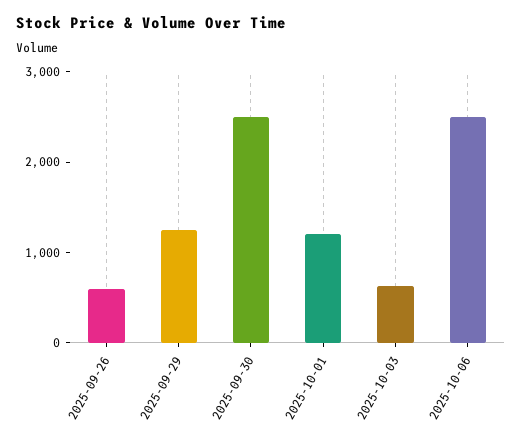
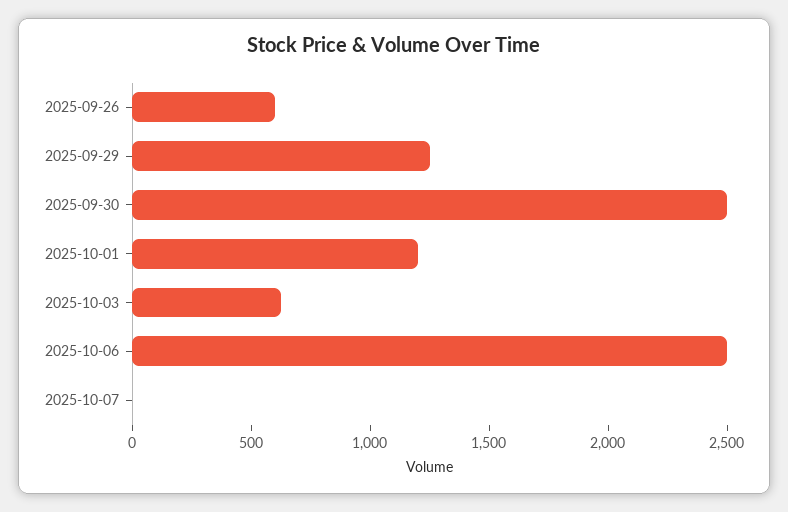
2025-10-07: none -> 0

